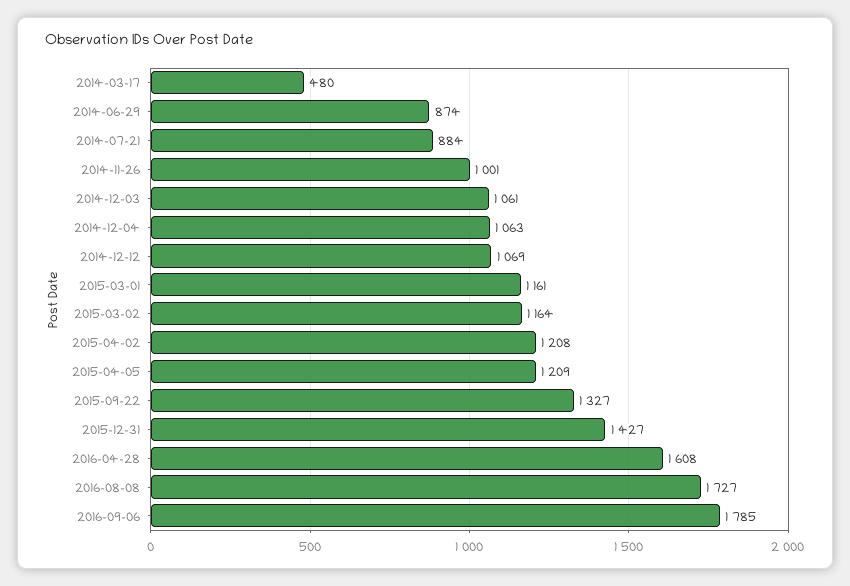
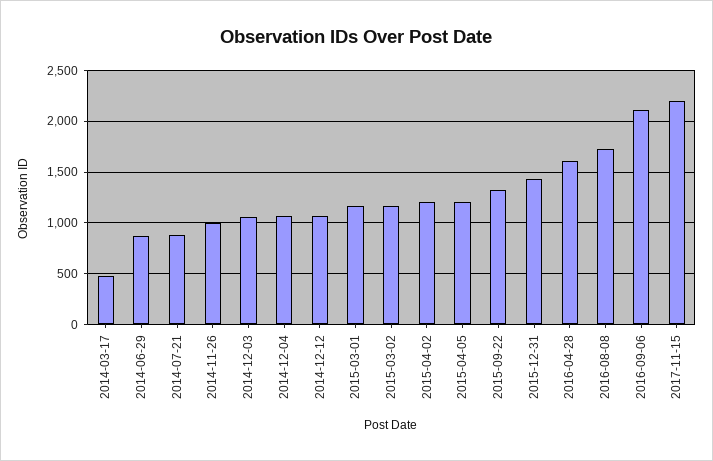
2016-09-06: 1785 -> 2100
2017-11-15: none -> 2200

